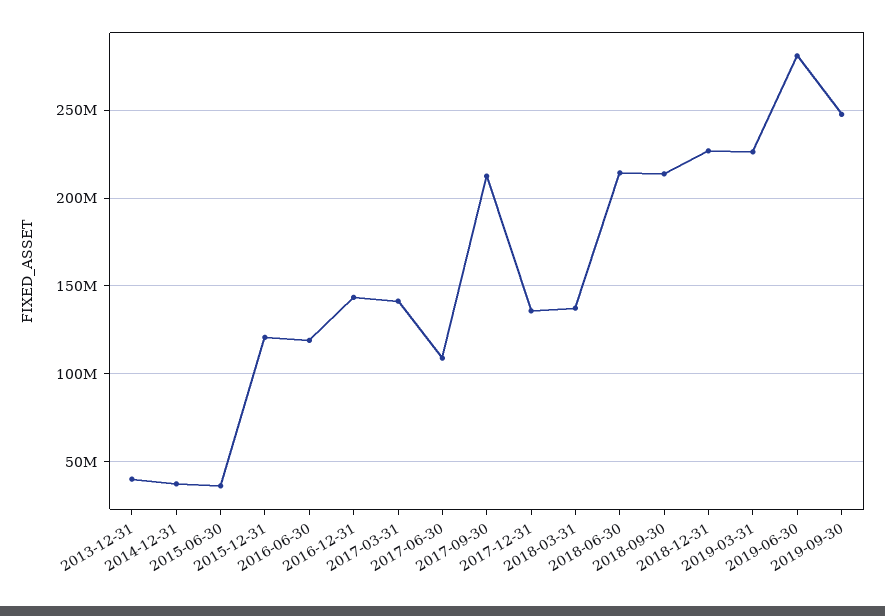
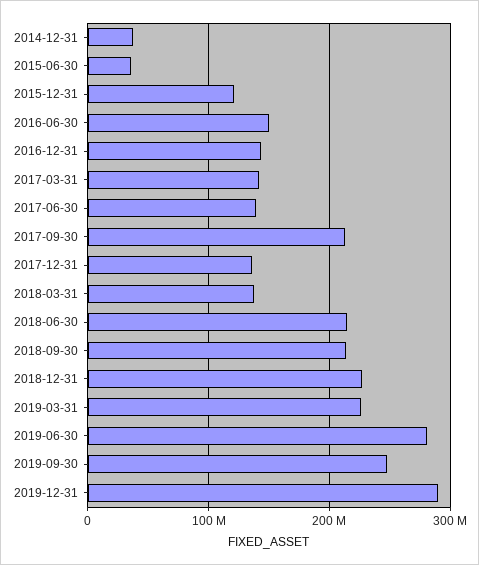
2013-12-31: 40000000 -> none
2016-06-30: 120000000 -> 150000000
2017-06-30: 110000000 -> 140000000
2019-12-31: none -> 290000000

